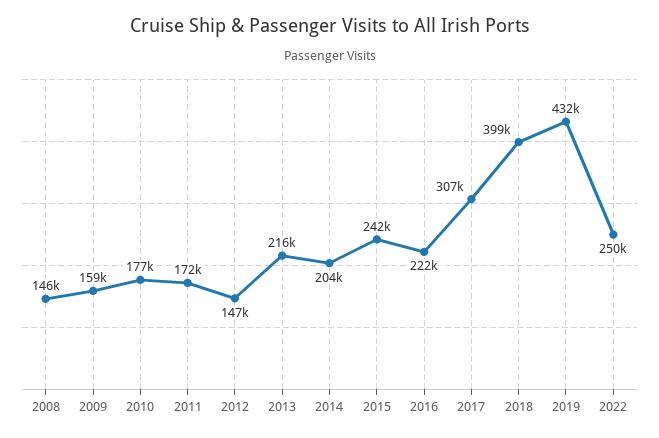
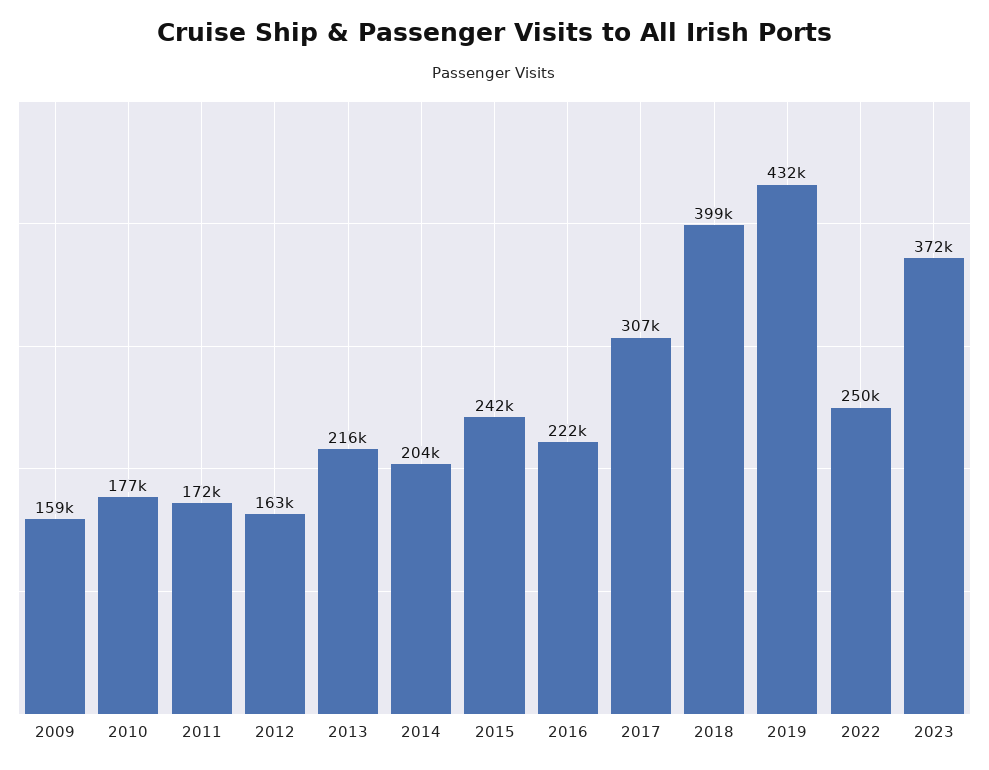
2008: 146000 -> none
2012: 147000 -> 163000
2023: none -> 372000

